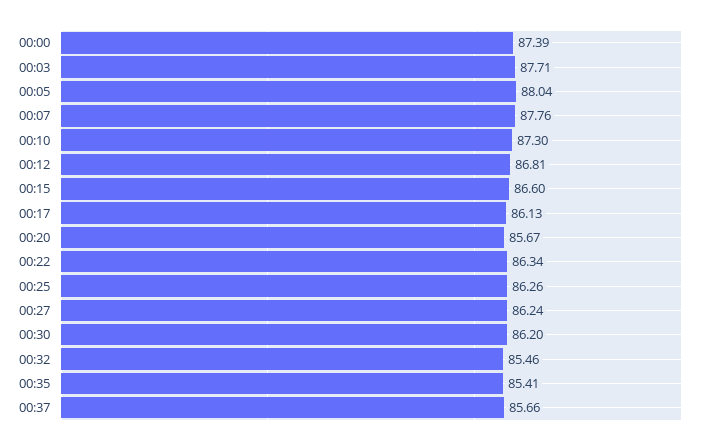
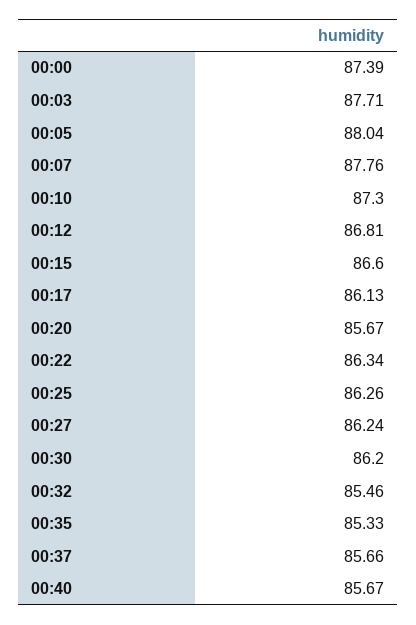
00:35: 85.41 -> 85.33
00:40: none -> 85.67

